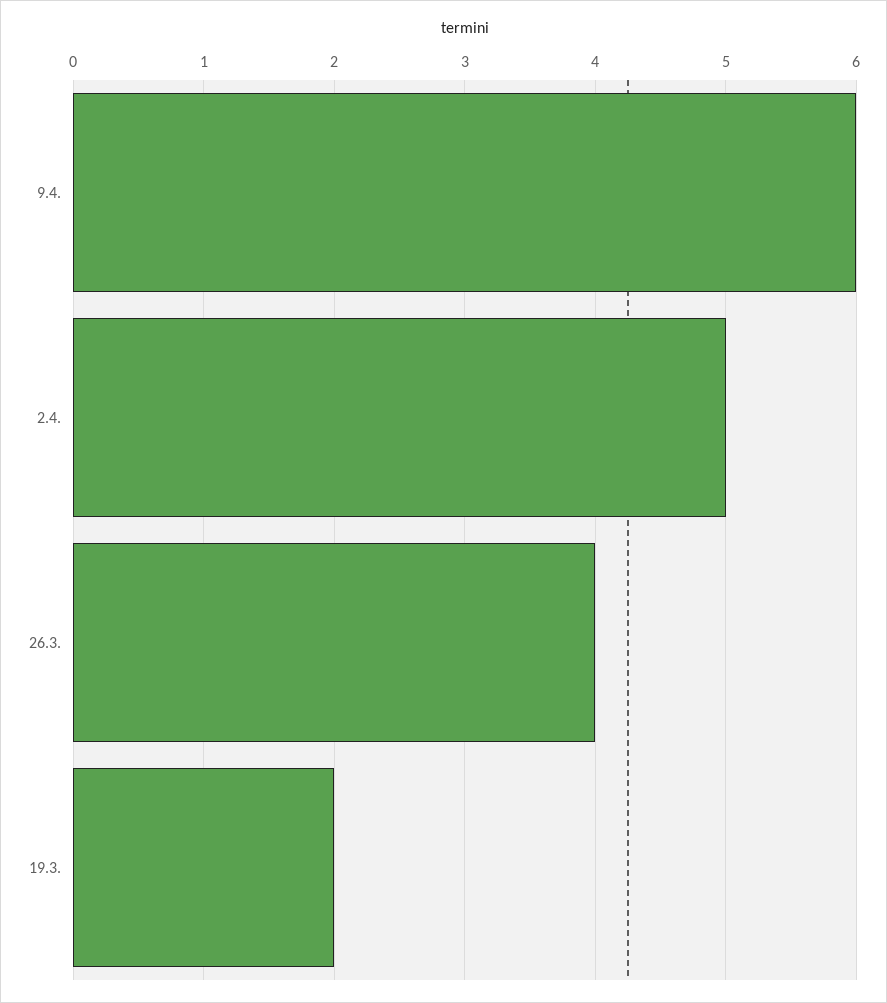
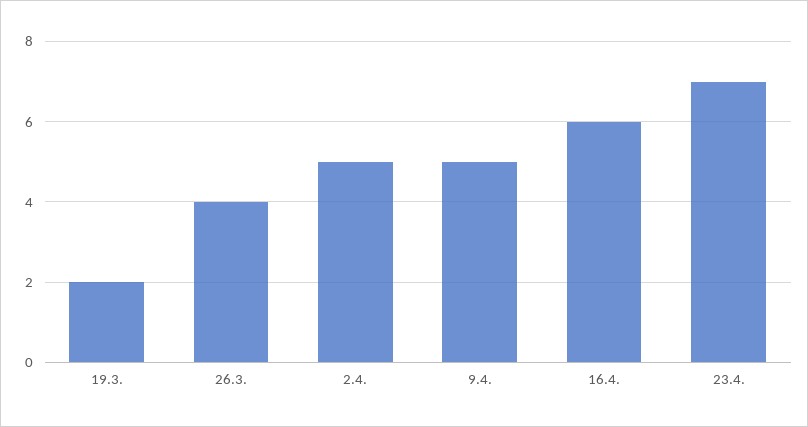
9.4.: 6 -> 5
16.4.: none -> 6
23.4.: none -> 7

